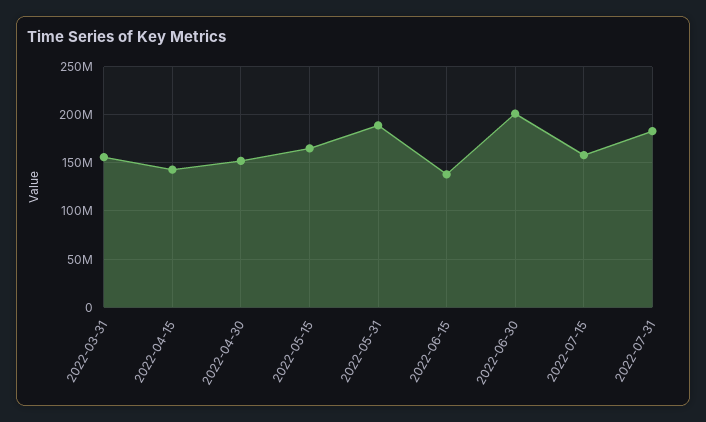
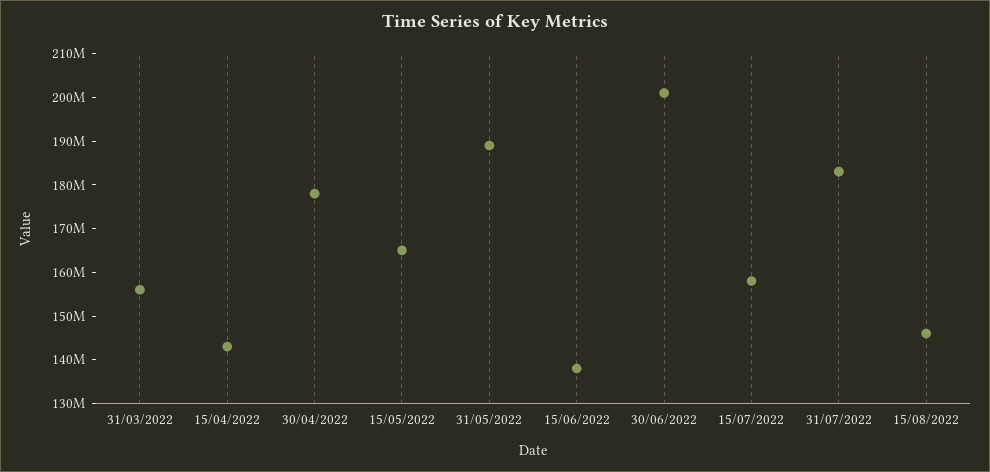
2022-04-30: 150000000 -> 178000000
15/08/2022: none -> 146000000

